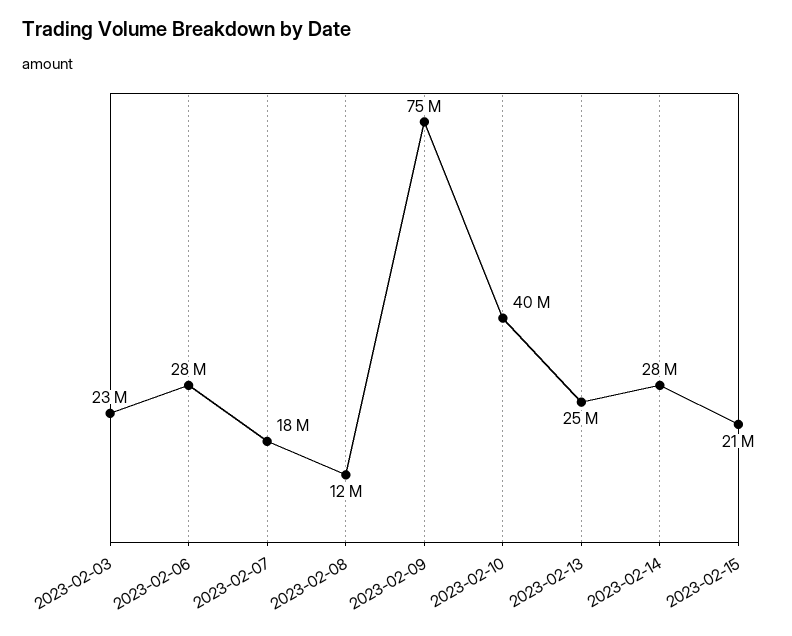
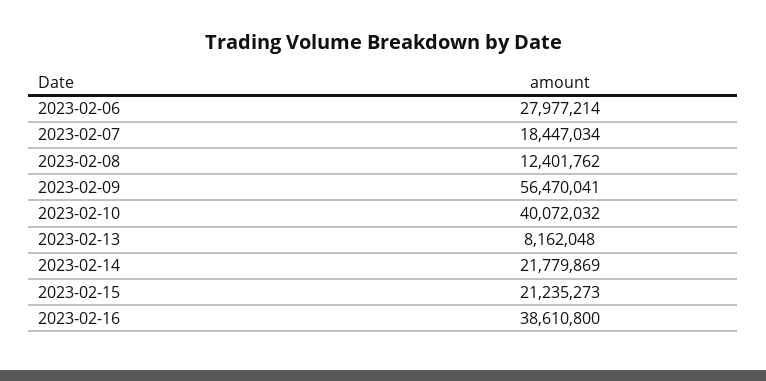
2023-02-03: 23000000 -> none
2023-02-09: 75000000 -> 56470041
2023-02-13: 25000000 -> 8162048
2023-02-14: 28000000 -> 21779869
2023-02-16: none -> 38610800

